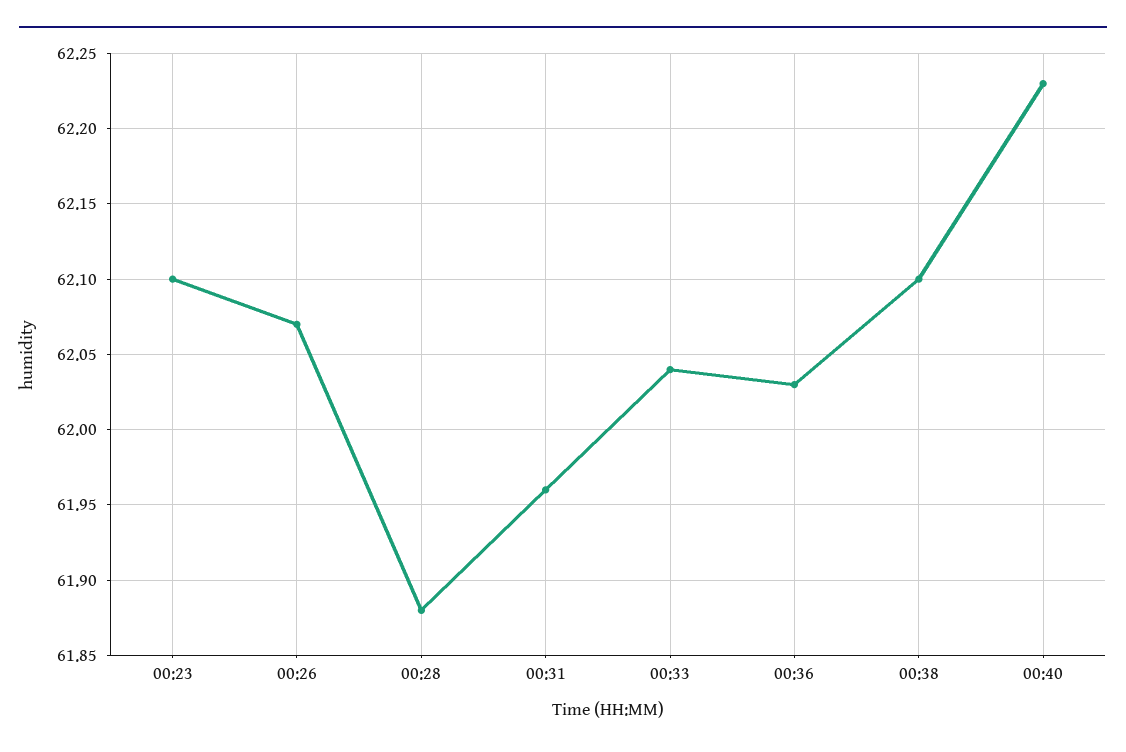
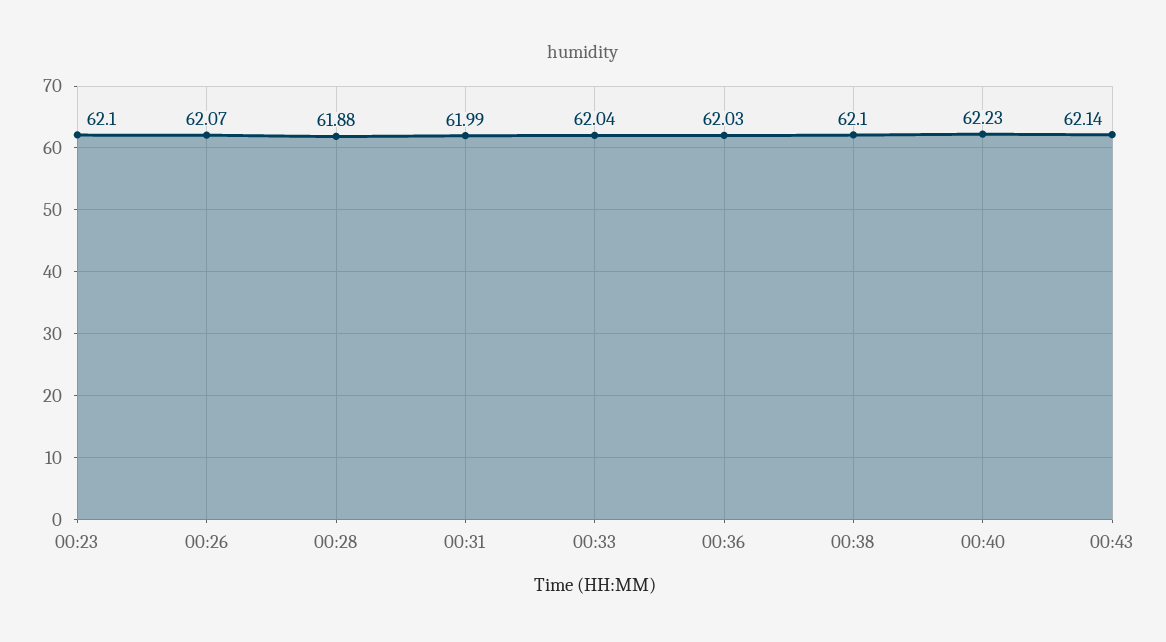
00:31: 61.96 -> 61.99
00:43: none -> 62.14

